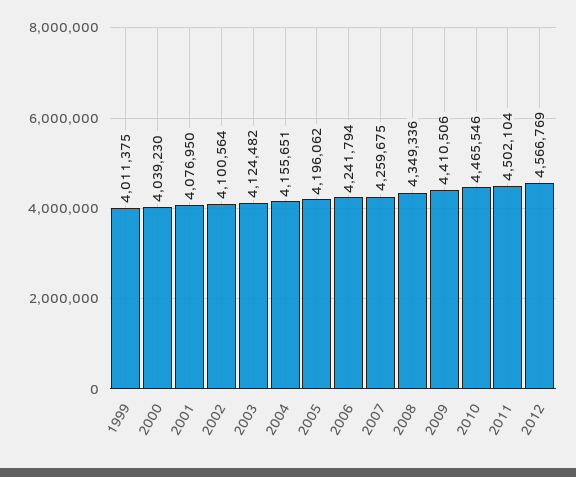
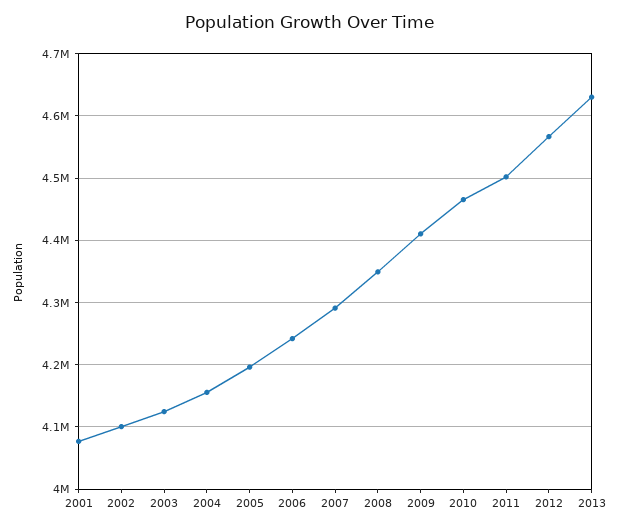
1999: 4011375 -> none
2000: 4039230 -> none
2007: 4259675 -> 4290000
2013: none -> 4630000

